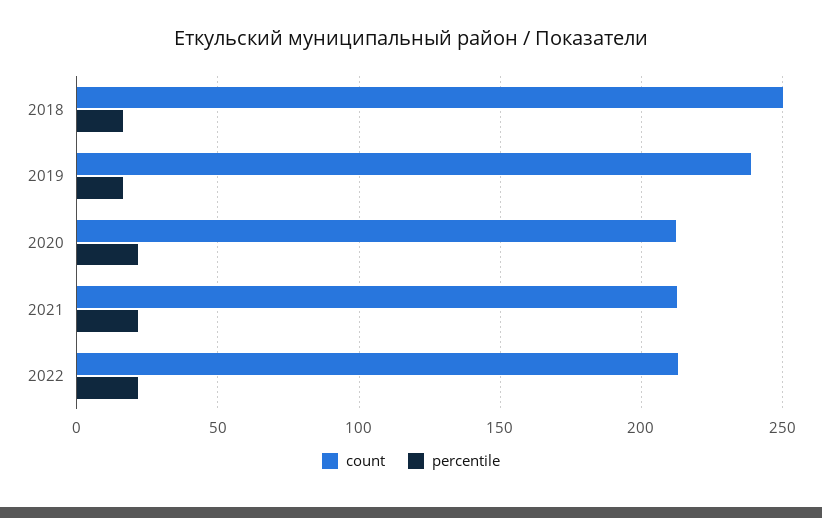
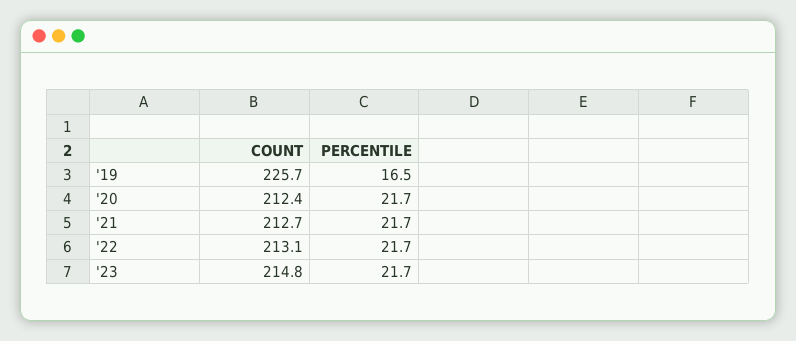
count, 2018: 250 -> none
percentile, 2018: 15 -> none
count, 2019: 240 -> 225.7
count, '23: none -> 214.8
percentile, '23: none -> 21.7

